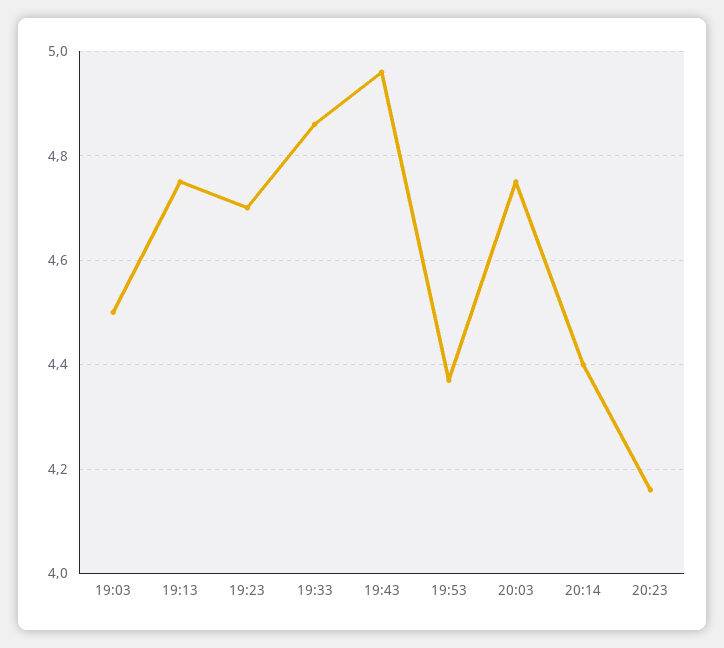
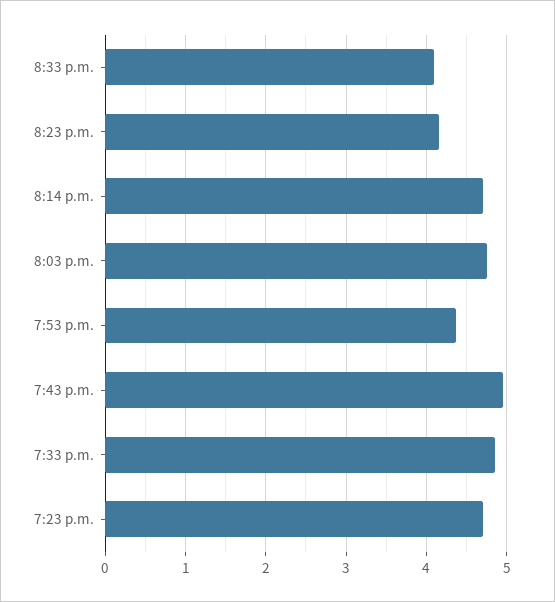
19:03: 4.5 -> none
19:13: 4.75 -> none
20:14: 4.4 -> 4.7
8:33 p.m.: none -> 4.1

